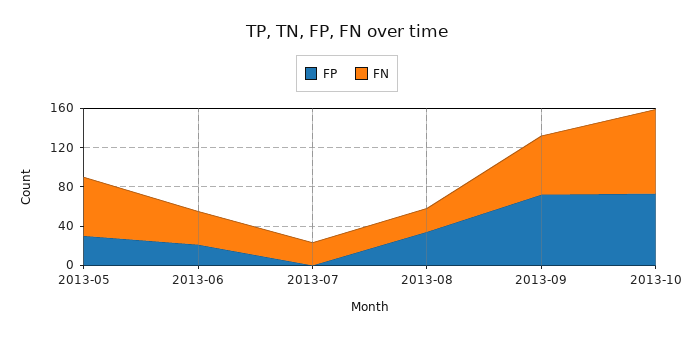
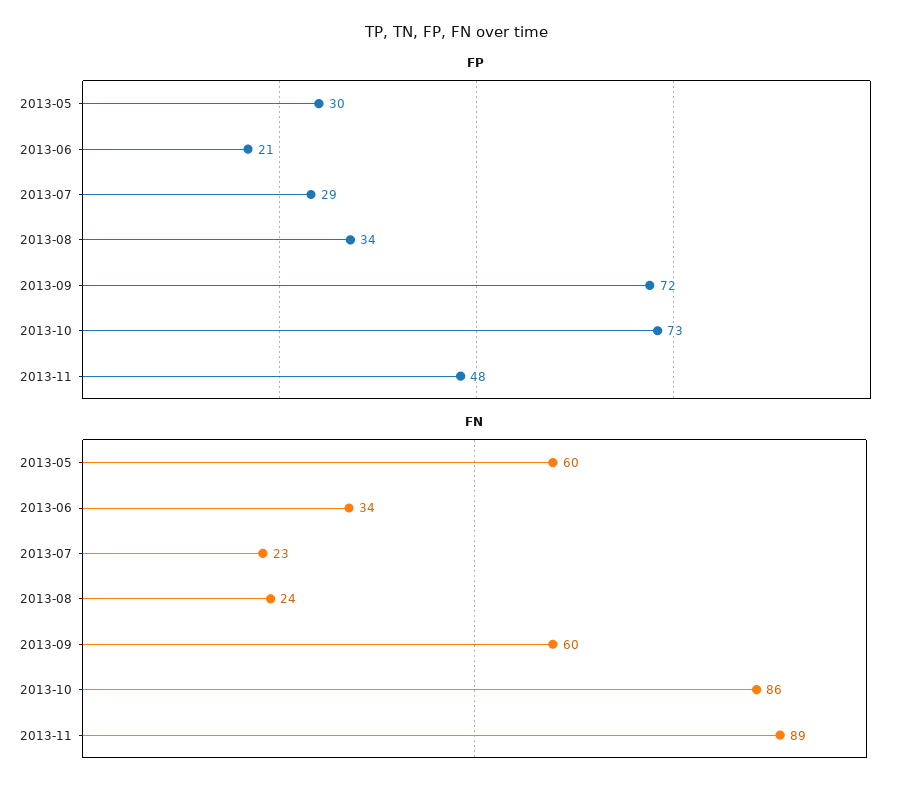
FP, 2013-07: 0 -> 29
FP, 2013-11: none -> 48
FN, 2013-11: none -> 89

